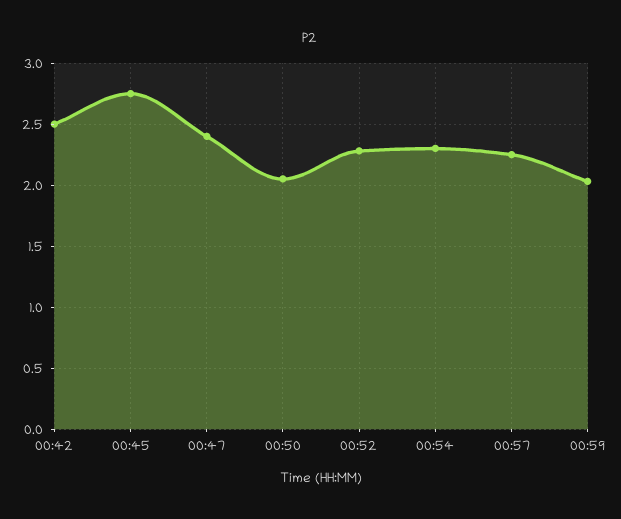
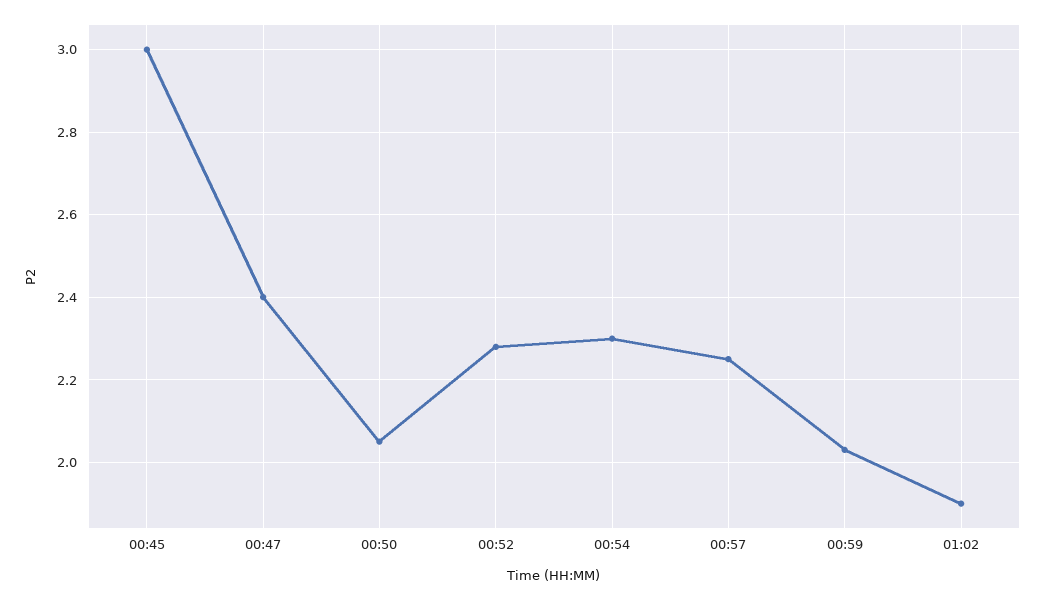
00:42: 2.5 -> none
00:45: 2.75 -> 3
01:02: none -> 1.9

